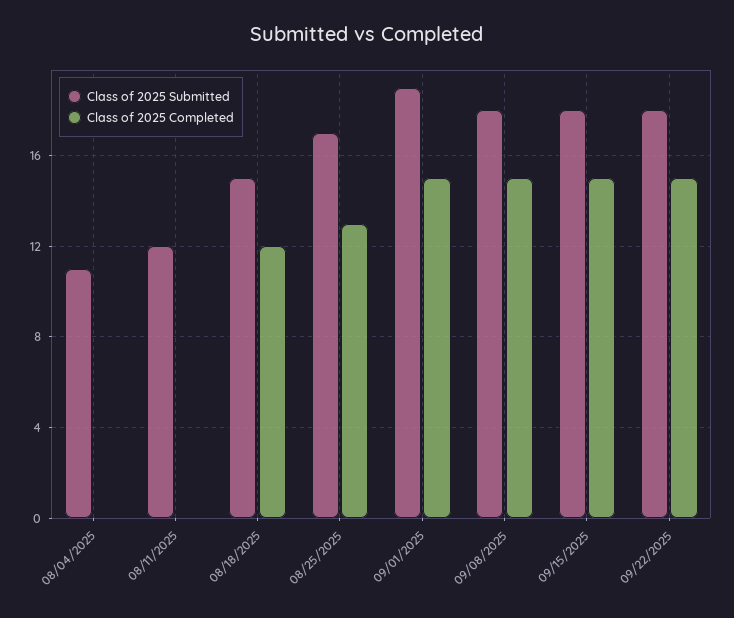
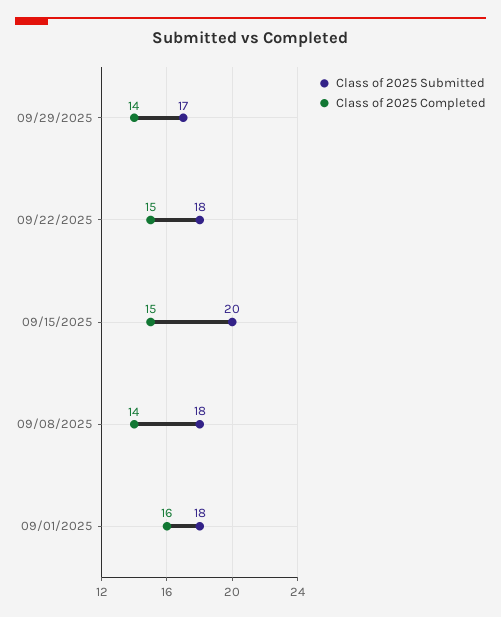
Class of 2025 Submitted, 08/04/2025: 11 -> none
Class of 2025 Completed, 08/04/2025: 0 -> none
Class of 2025 Submitted, 08/11/2025: 12 -> none
Class of 2025 Completed, 08/11/2025: 0 -> none
Class of 2025 Submitted, 08/18/2025: 15 -> none
Class of 2025 Completed, 08/18/2025: 12 -> none
Class of 2025 Submitted, 08/25/2025: 17 -> none
Class of 2025 Completed, 08/25/2025: 13 -> none
Class of 2025 Submitted, 09/01/2025: 19 -> 18
Class of 2025 Completed, 09/01/2025: 15 -> 16
Class of 2025 Completed, 09/08/2025: 15 -> 14
Class of 2025 Submitted, 09/15/2025: 18 -> 20
Class of 2025 Submitted, 09/29/2025: none -> 17
Class of 2025 Completed, 09/29/2025: none -> 14

